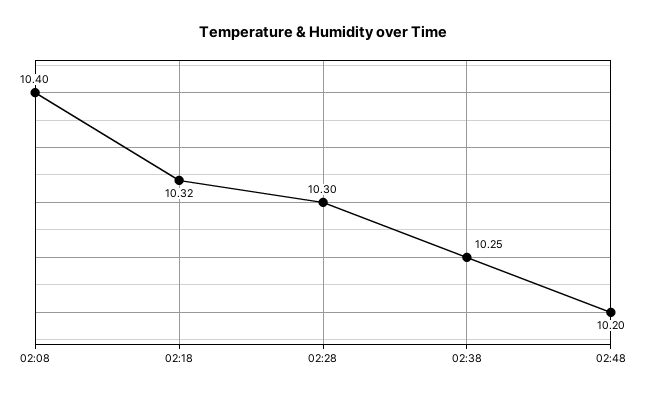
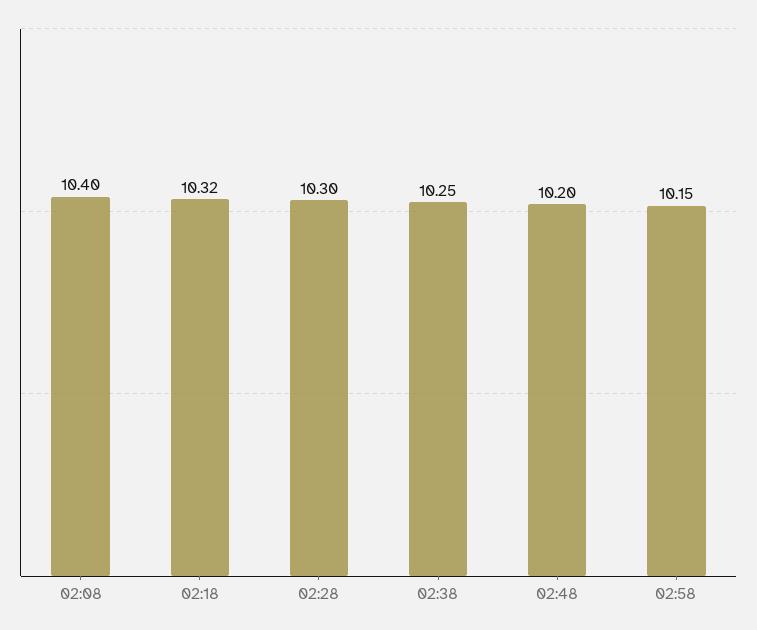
02:58: none -> 10.15

